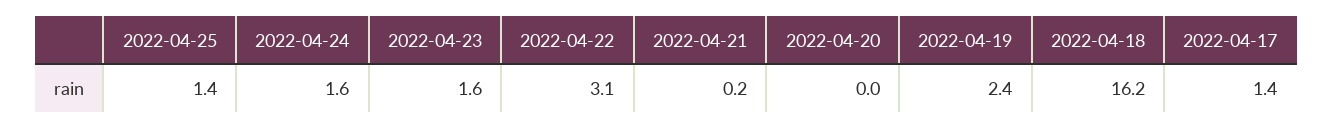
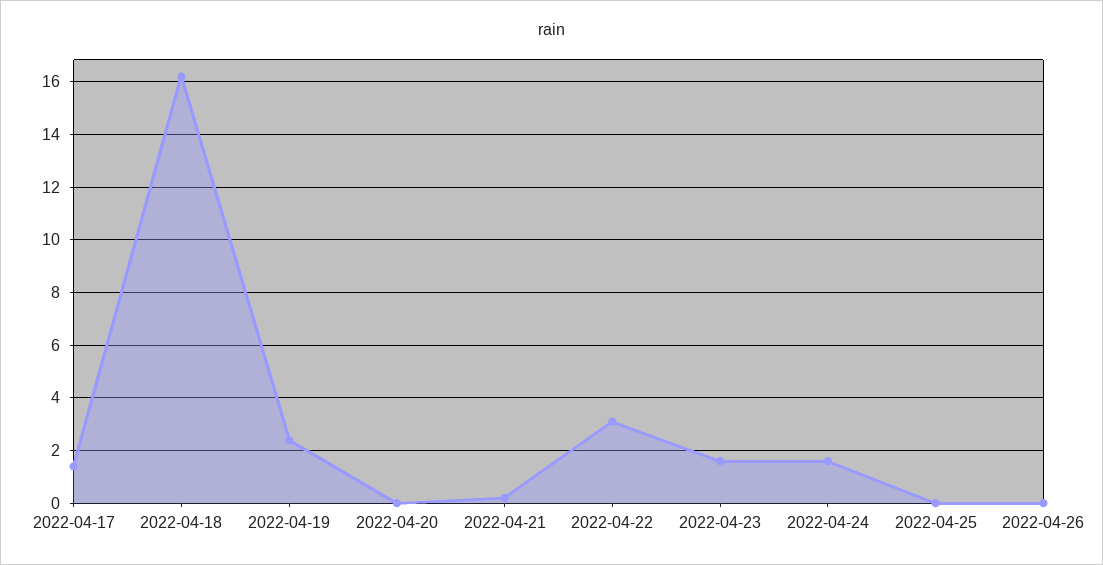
2022-04-25: 1.4 -> 0
2022-04-26: none -> 0

